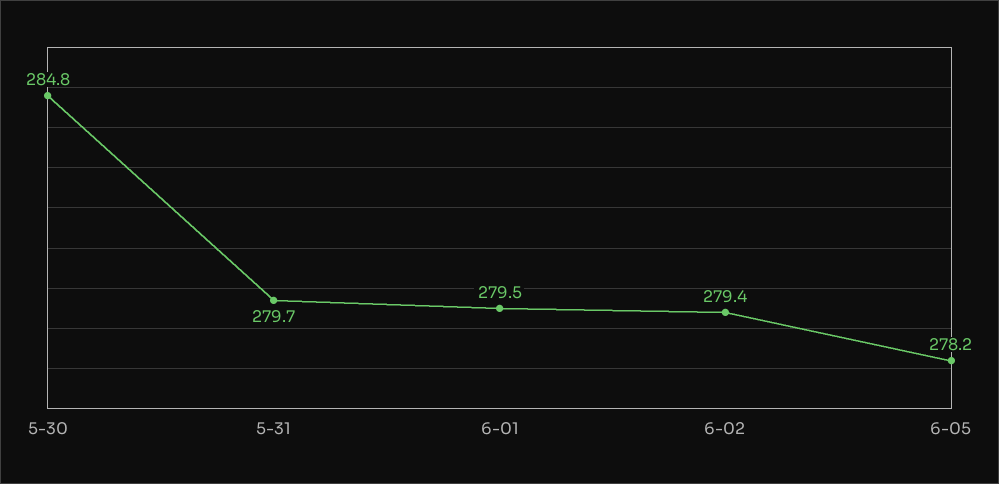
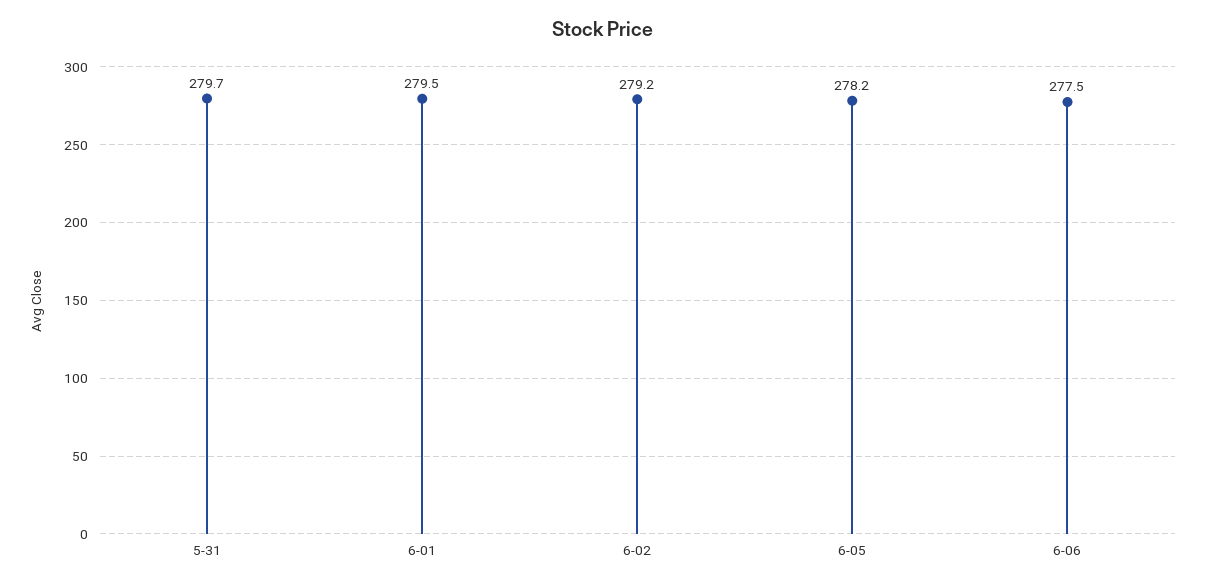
5-30: 284.8 -> none
6-02: 279.4 -> 279.2
6-06: none -> 277.5

